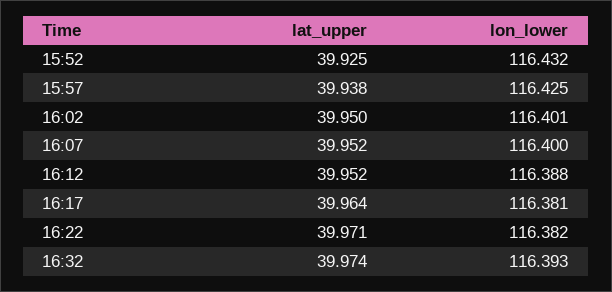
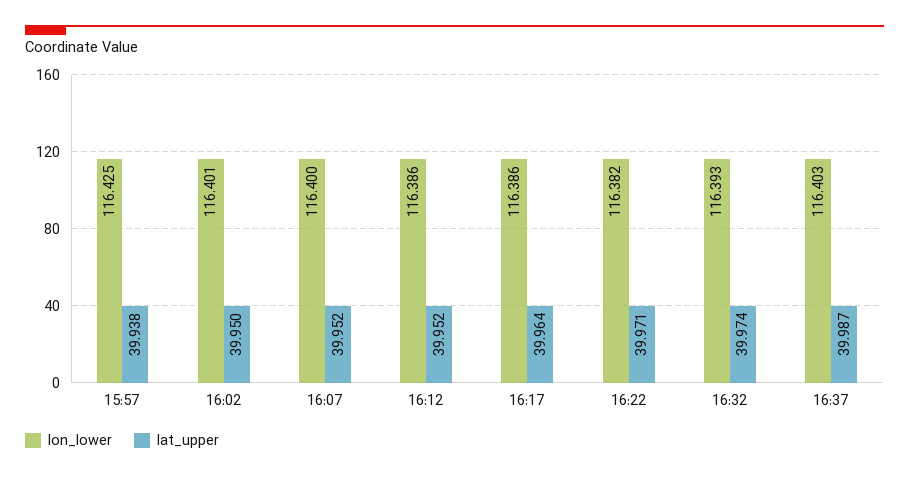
lat_upper, 15:52: 39.925 -> none
lon_lower, 15:52: 116.432 -> none
lon_lower, 16:12: 116.388 -> 116.386
lon_lower, 16:17: 116.381 -> 116.386
lon_lower, 16:37: none -> 116.403
lat_upper, 16:37: none -> 39.987

